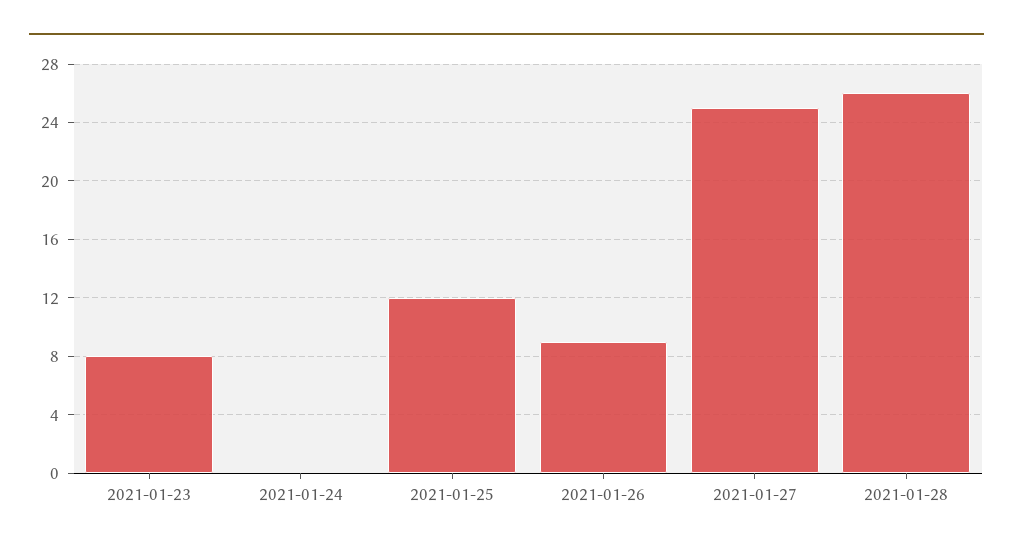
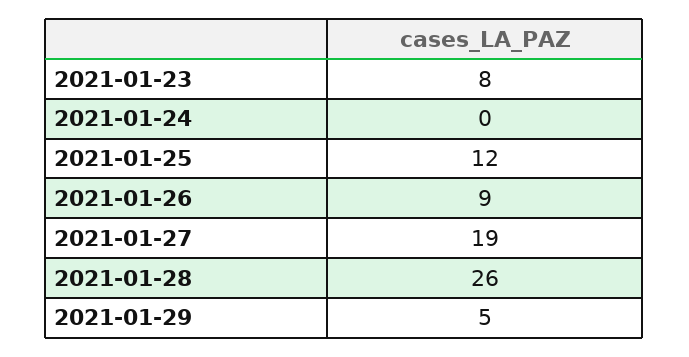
2021-01-27: 25 -> 19
2021-01-29: none -> 5

